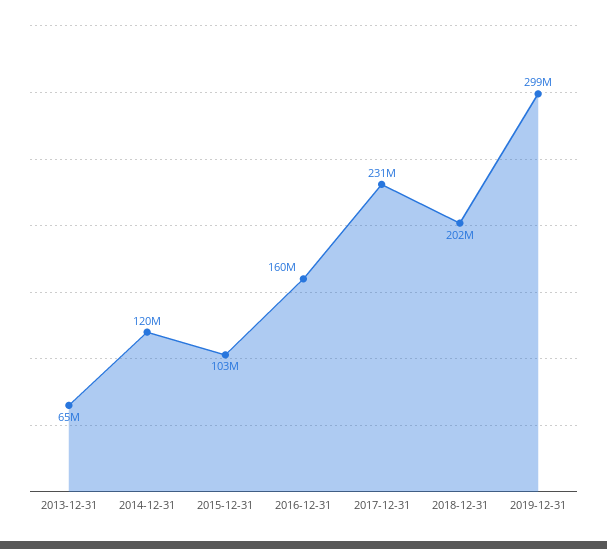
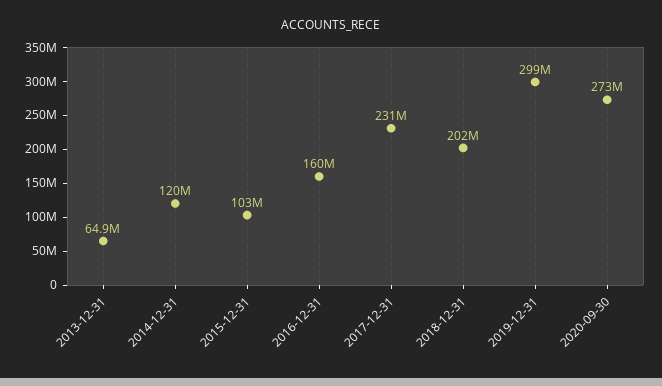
2020-09-30: none -> 273000000

